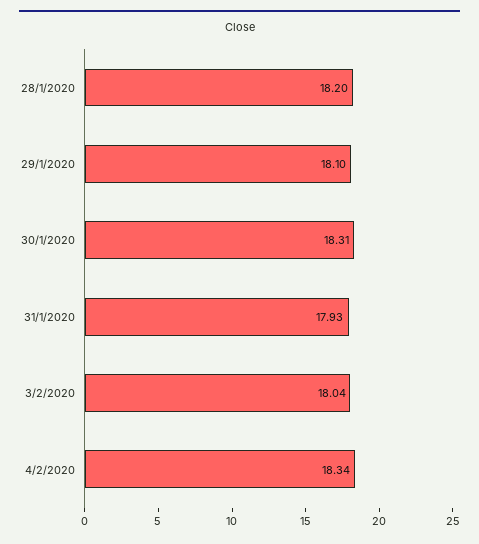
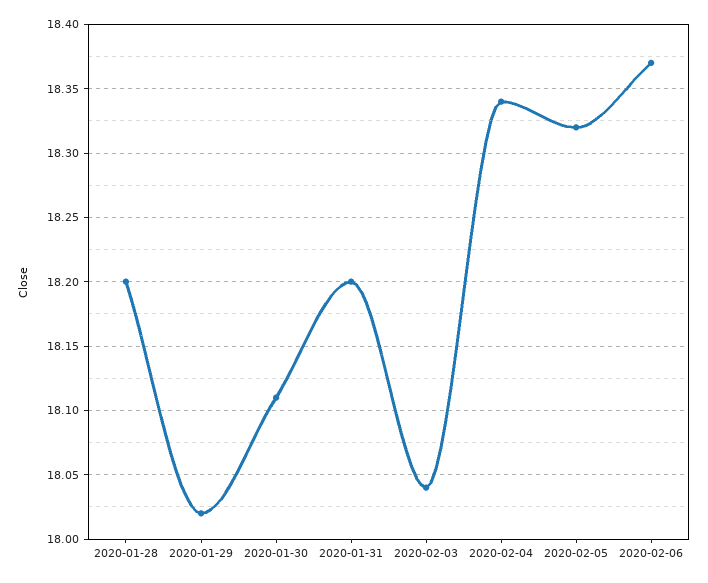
29/1/2020: 18.1 -> 18.02
30/1/2020: 18.31 -> 18.11
31/1/2020: 17.93 -> 18.2
2020-02-05: none -> 18.32
2020-02-06: none -> 18.37

